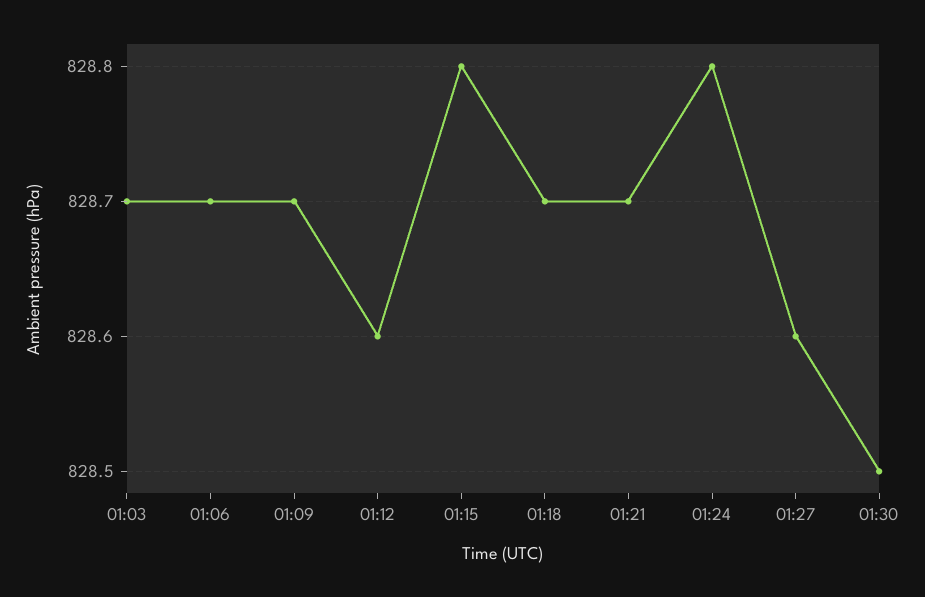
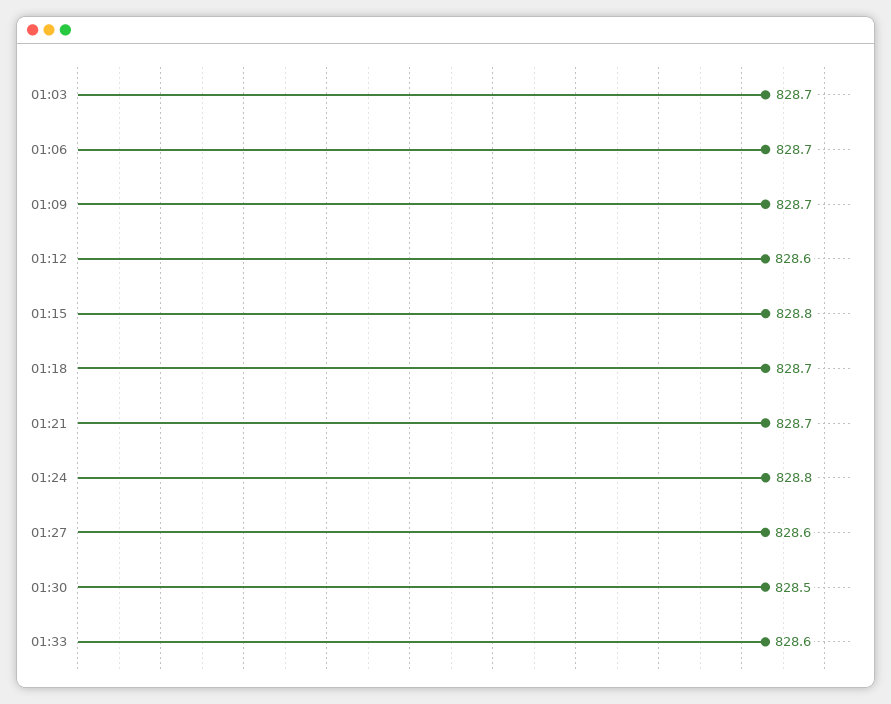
01:33: none -> 828.6

